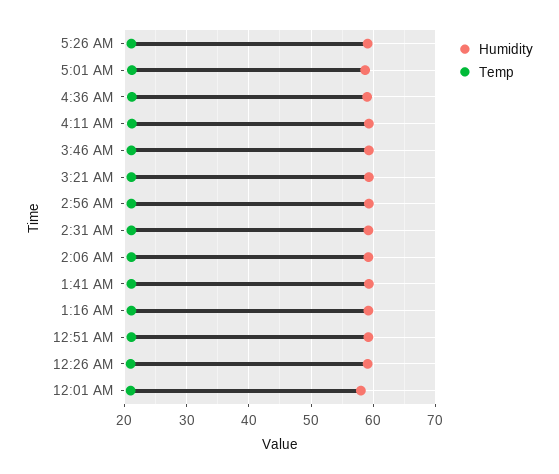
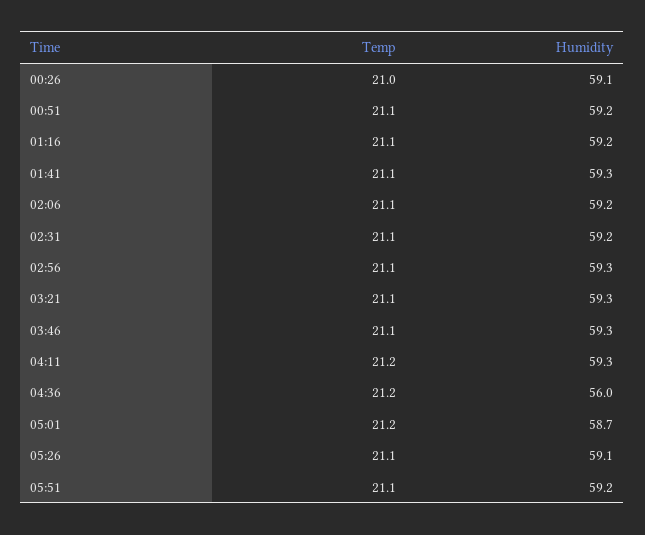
Humidity, 4:36 AM: 59 -> 56
Humidity, 12:01 AM: 58 -> none
Temp, 12:01 AM: 21 -> none
Temp, 05:51: none -> 21.1
Humidity, 05:51: none -> 59.2

